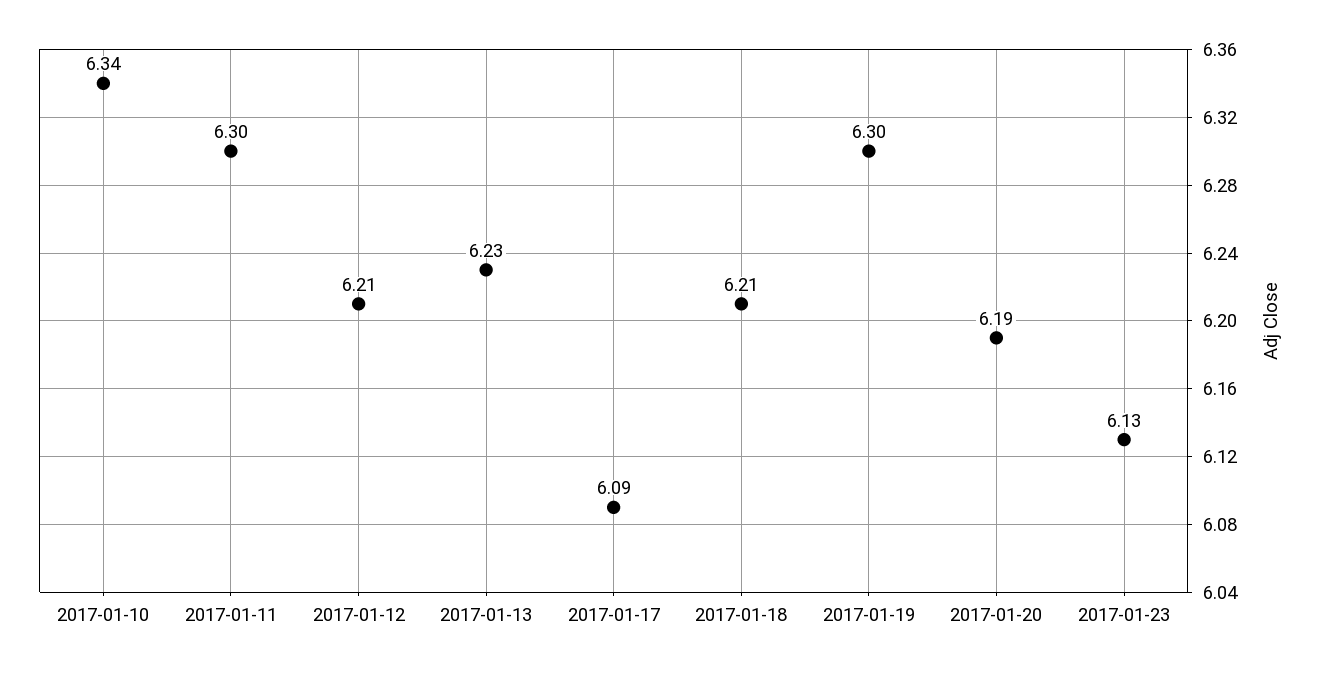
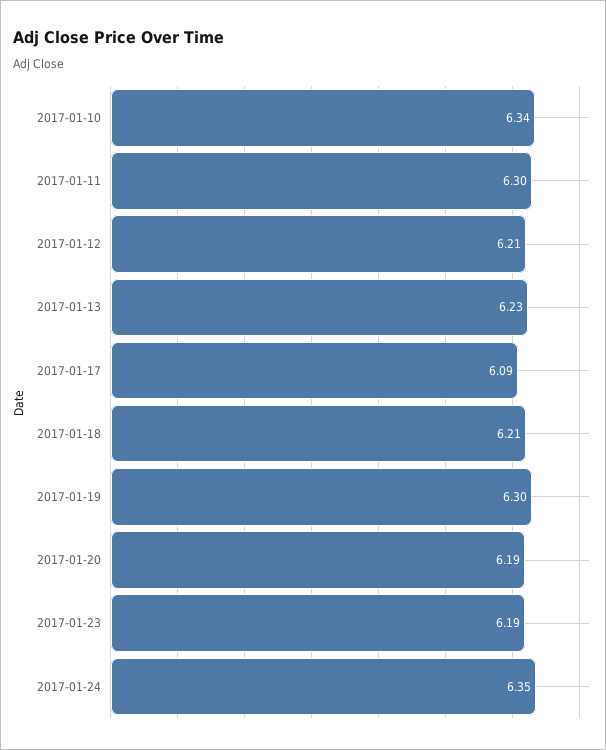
2017-01-23: 6.13 -> 6.19
2017-01-24: none -> 6.35

